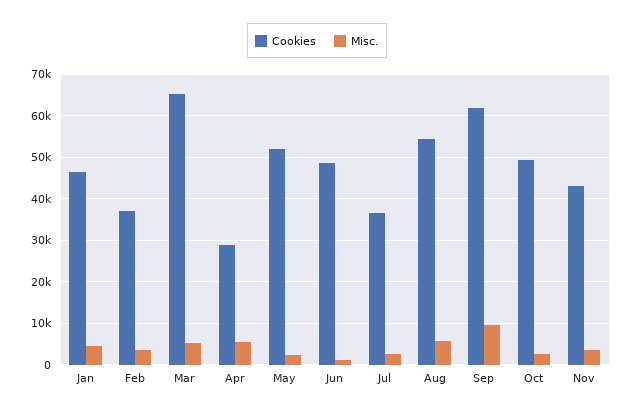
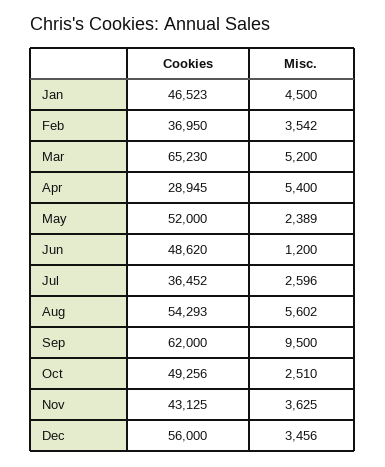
Cookies, Dec: none -> 56000
Misc., Dec: none -> 3456

